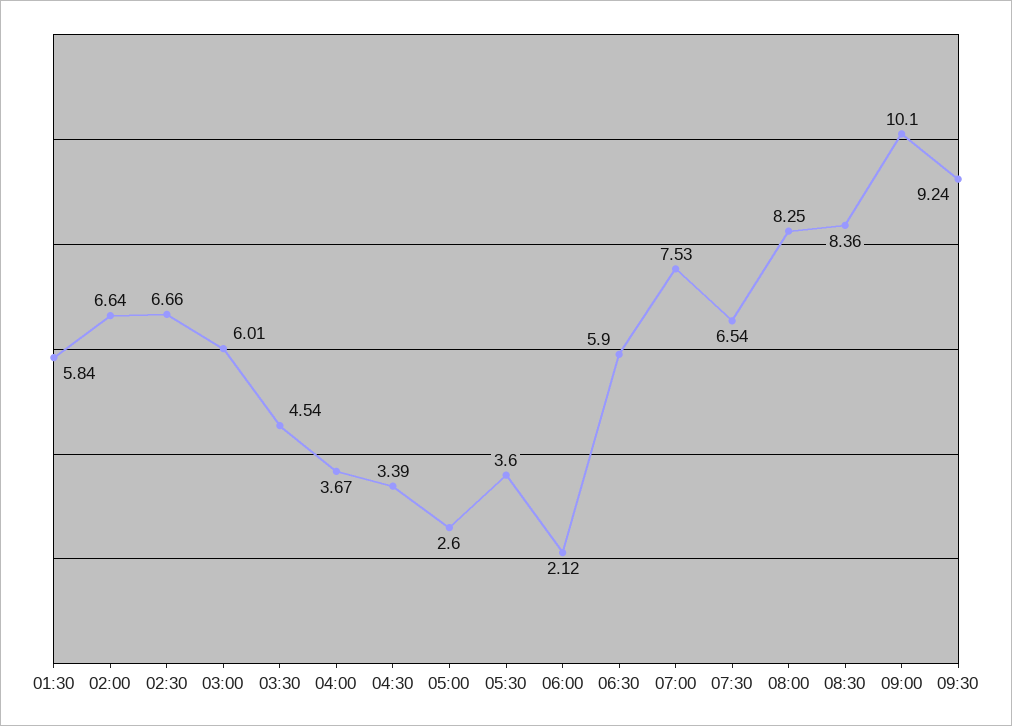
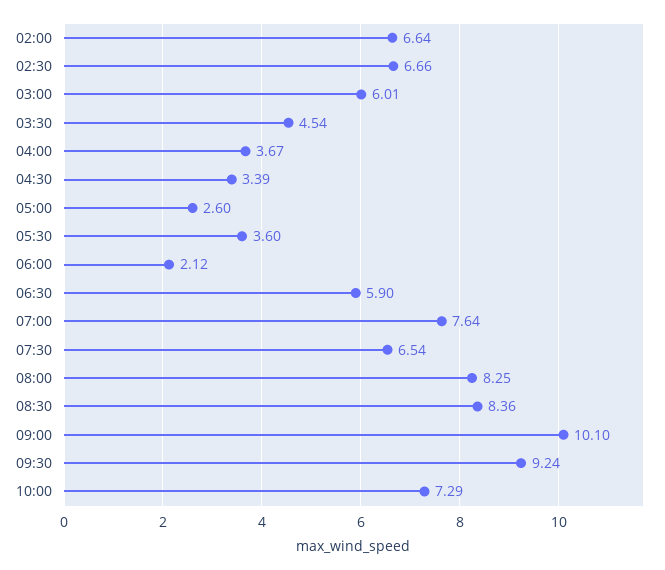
01:30: 5.84 -> none
07:00: 7.53 -> 7.64
10:00: none -> 7.29

